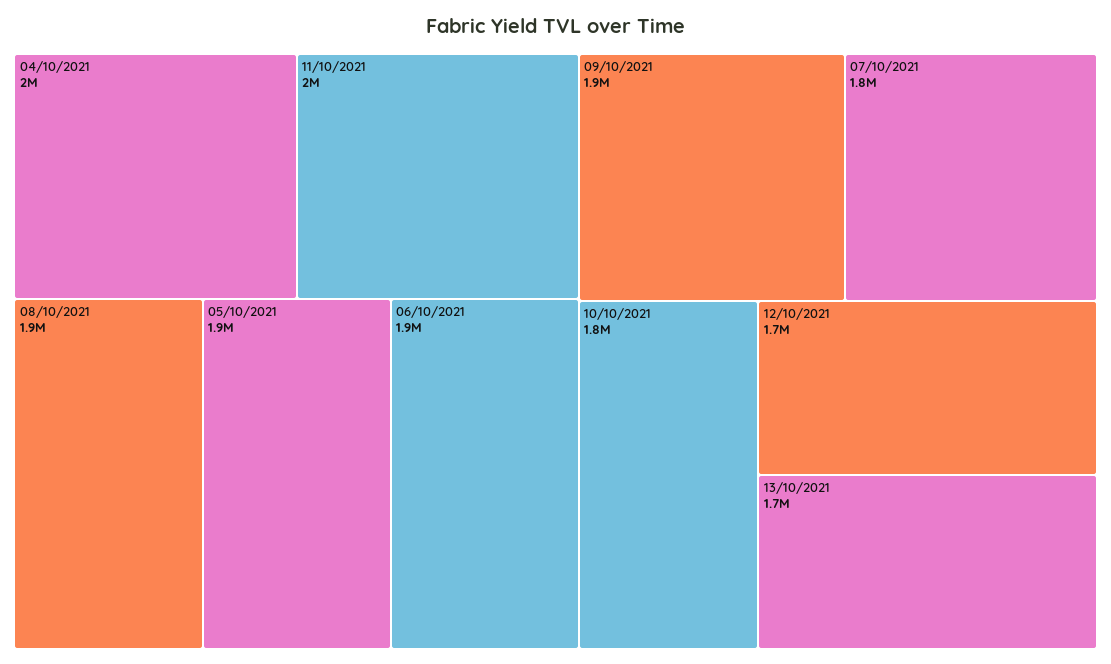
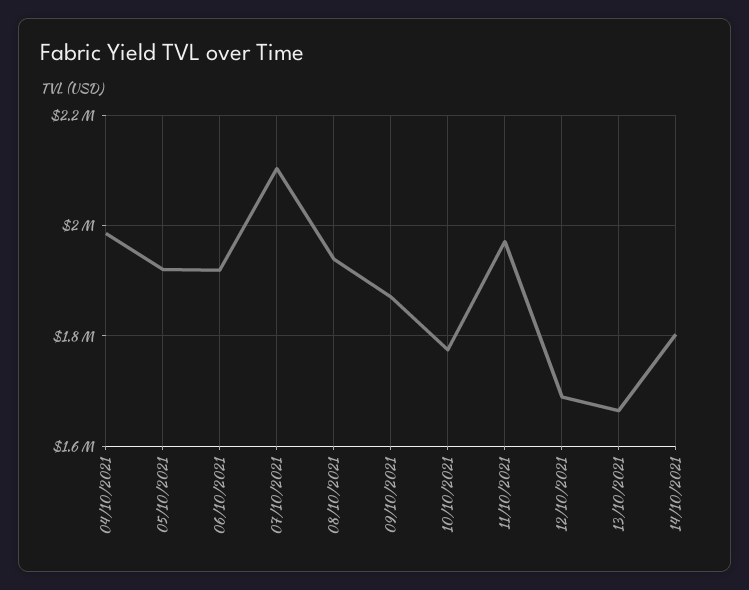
07/10/2021: 1800000 -> 2100000
14/10/2021: none -> 1800000

